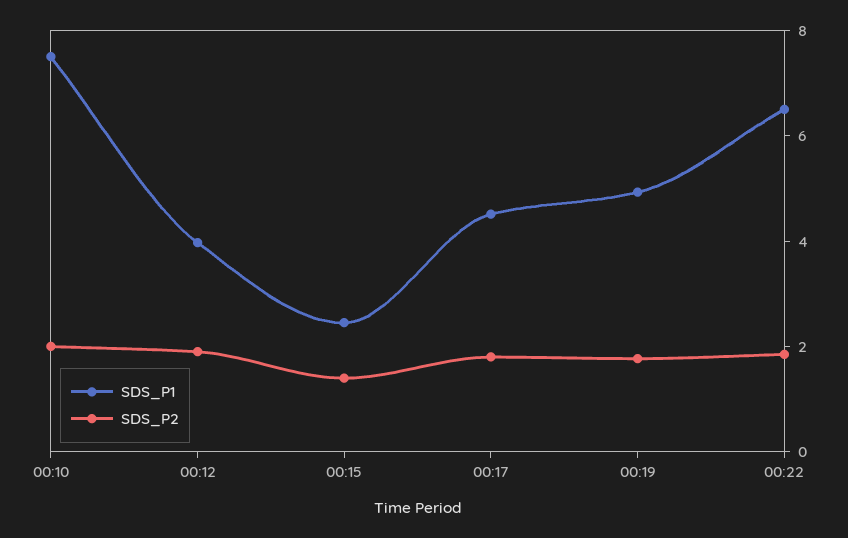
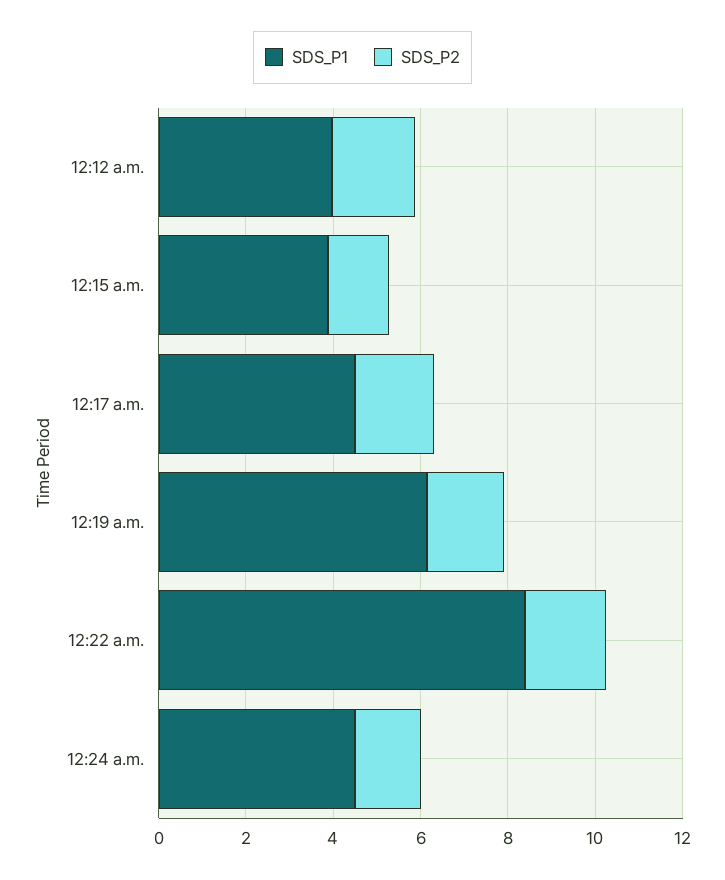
SDS_P1, 00:10: 7.5 -> none
SDS_P2, 00:10: 2 -> none
SDS_P1, 00:15: 2.5 -> 4
SDS_P1, 00:19: 5 -> 6
SDS_P1, 00:22: 6.5 -> 8.5
SDS_P1, 12:24 a.m.: none -> 4.5
SDS_P2, 12:24 a.m.: none -> 1.5

